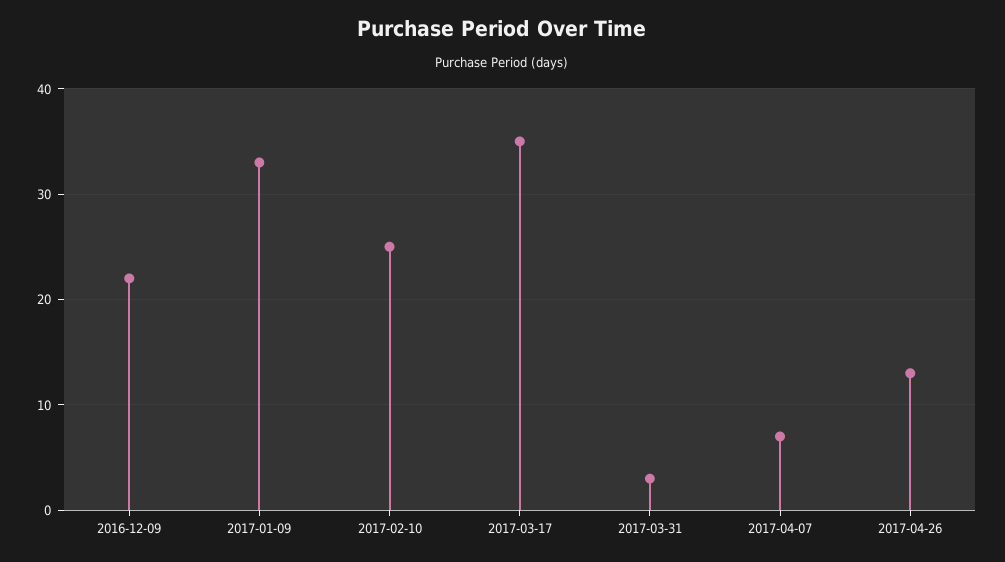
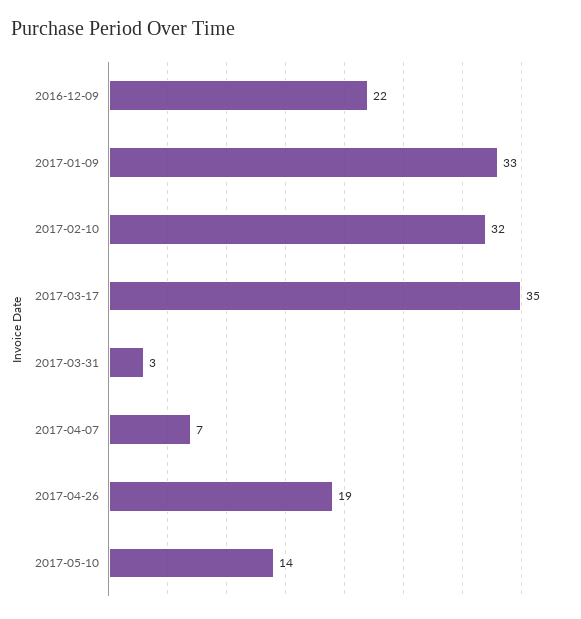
2017-02-10: 25 -> 32
2017-04-26: 13 -> 19
2017-05-10: none -> 14

